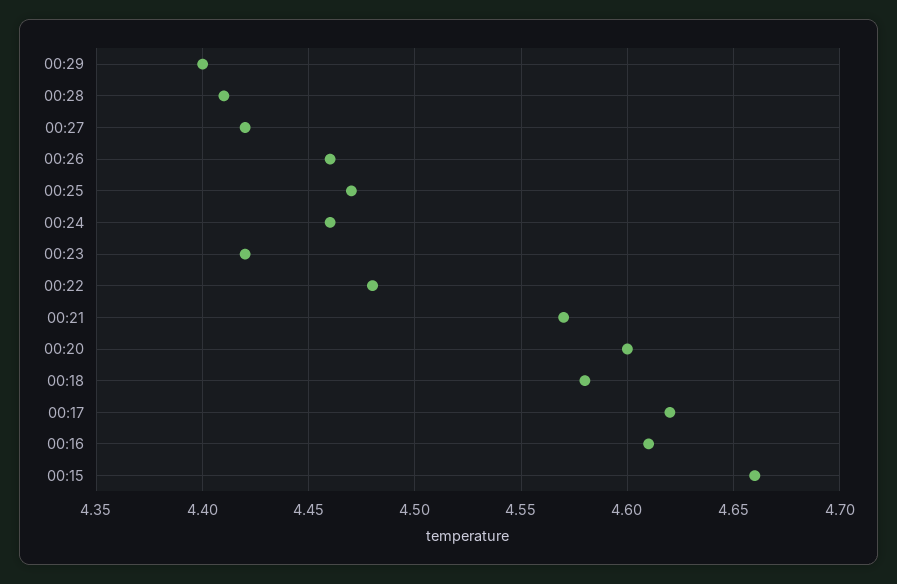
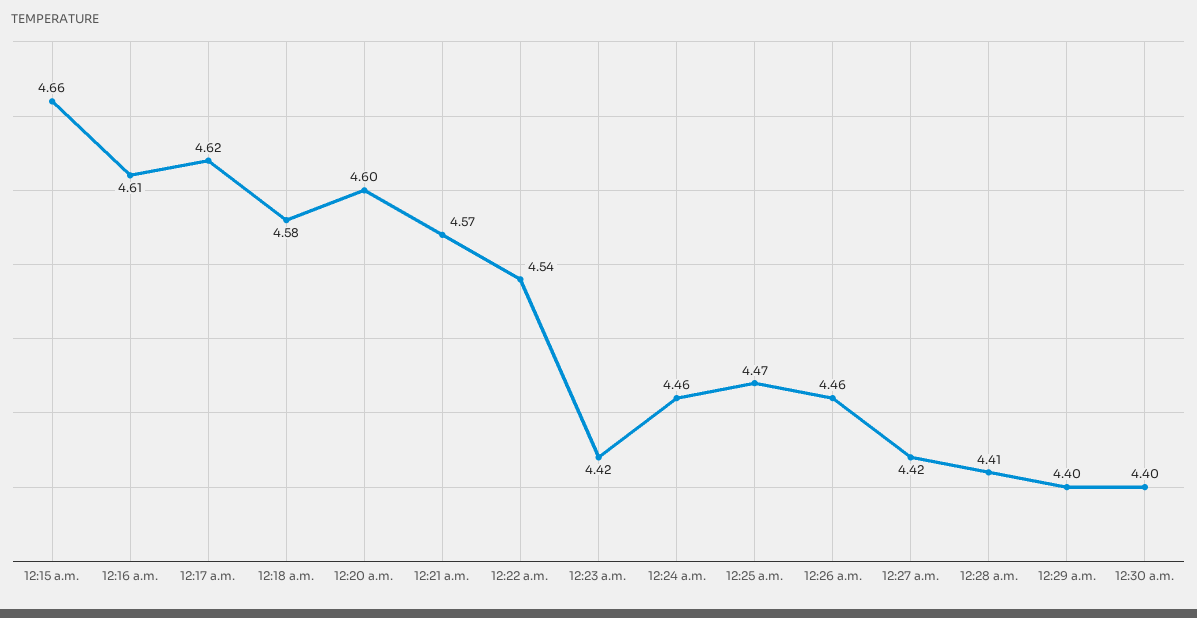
00:22: 4.48 -> 4.54
12:30 a.m.: none -> 4.4

